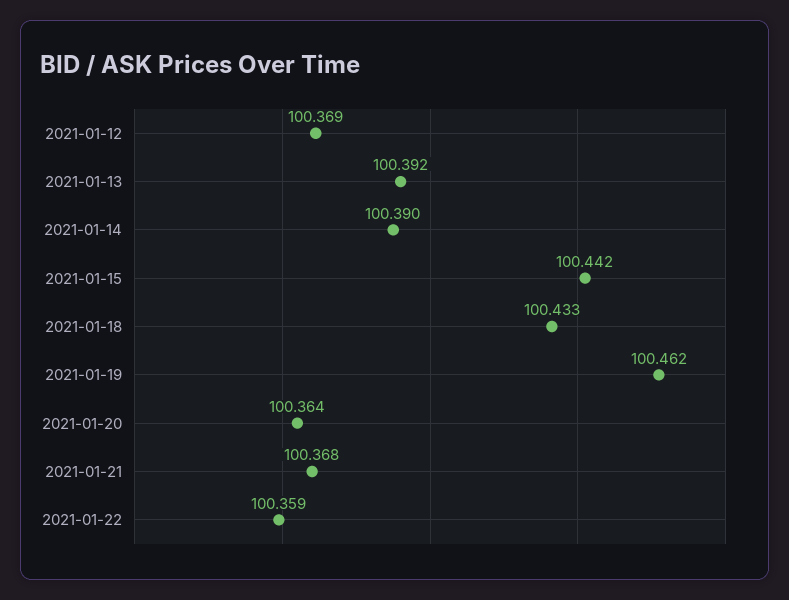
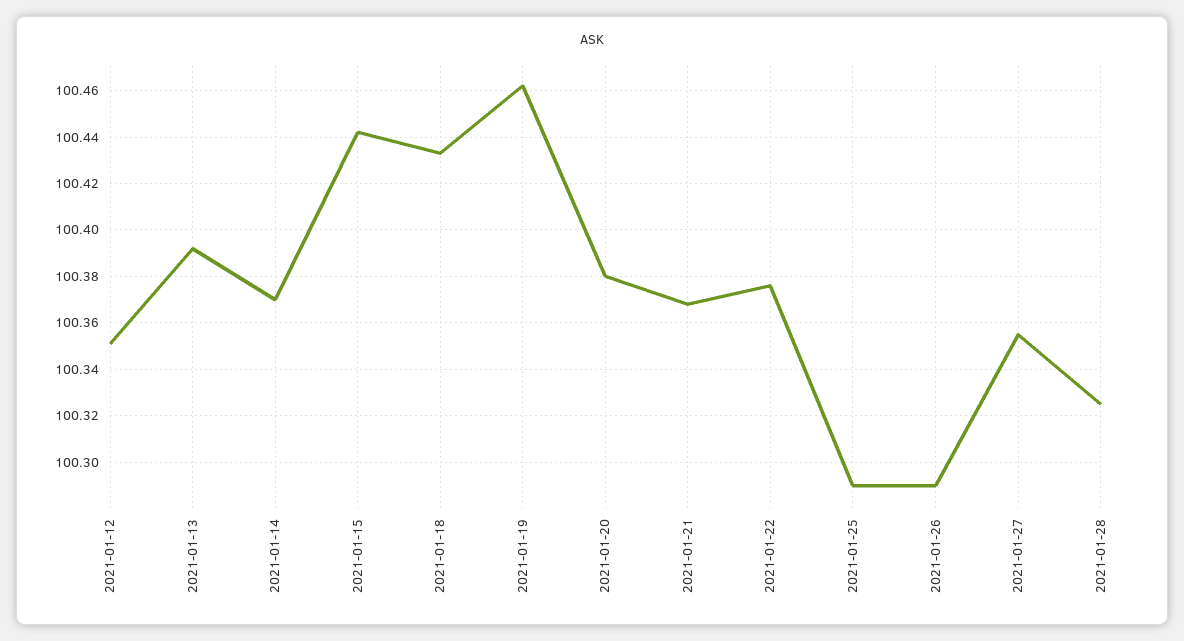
2021-01-12: 100.369 -> 100.35
2021-01-14: 100.39 -> 100.37
2021-01-20: 100.364 -> 100.38
2021-01-22: 100.359 -> 100.375
2021-01-25: none -> 100.29
2021-01-26: none -> 100.29
2021-01-27: none -> 100.355
2021-01-28: none -> 100.325

